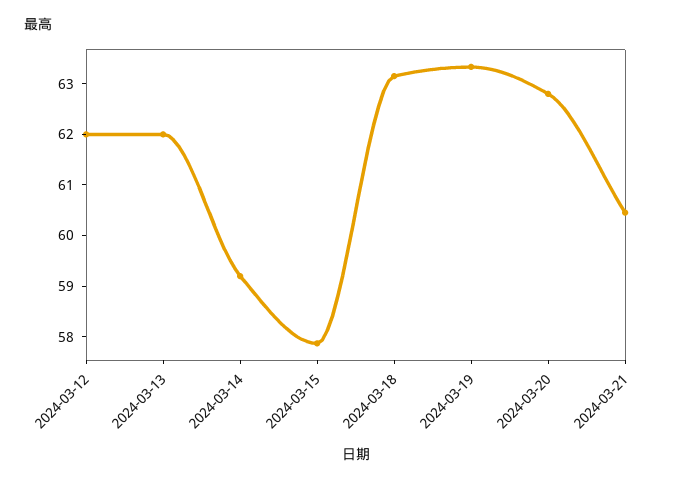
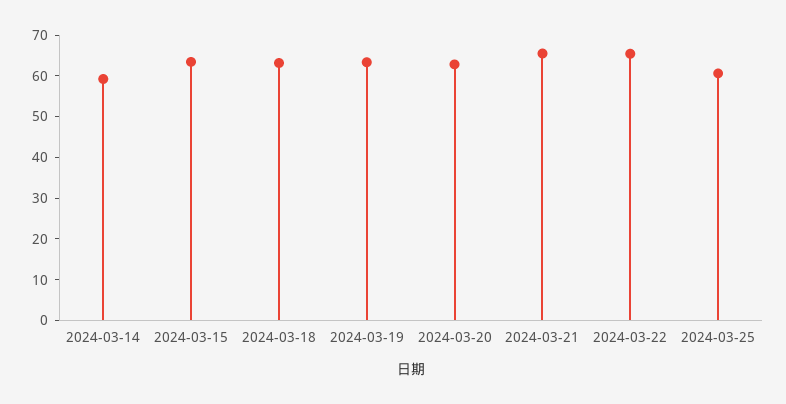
2024-03-12: 62 -> none
2024-03-13: 62 -> none
2024-03-15: 57.8 -> 64
2024-03-21: 60.4 -> 66
2024-03-22: none -> 66
2024-03-25: none -> 60

